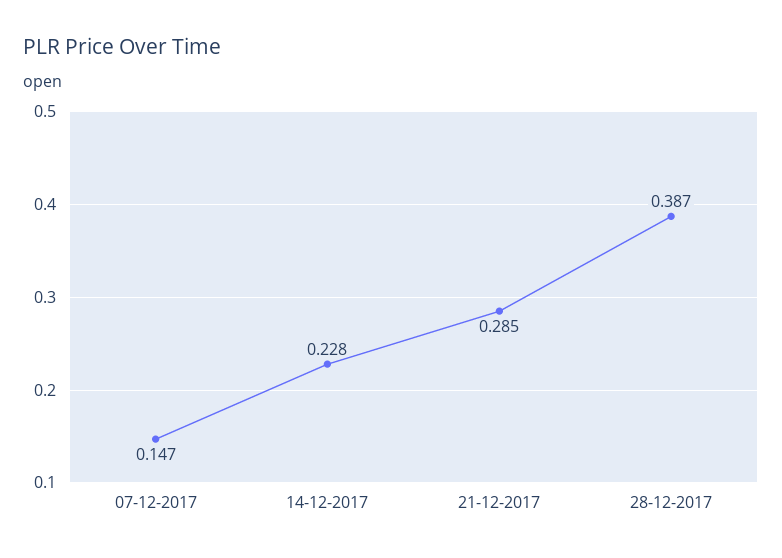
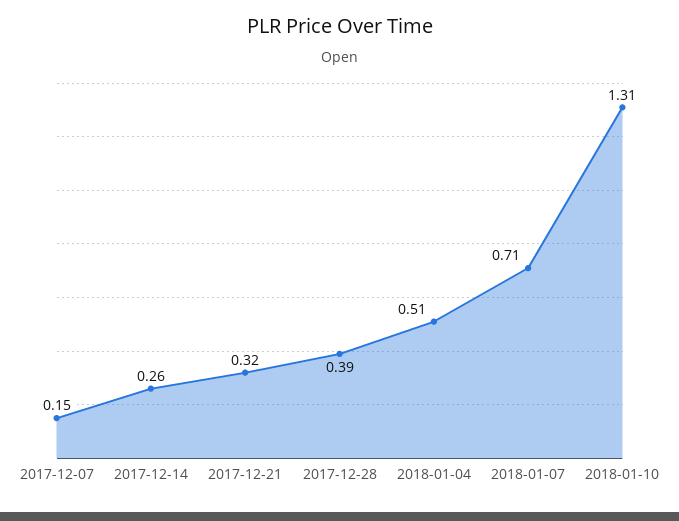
14-12-2017: 0.228 -> 0.26
21-12-2017: 0.285 -> 0.32
2018-01-04: none -> 0.51
2018-01-07: none -> 0.71
2018-01-10: none -> 1.31

